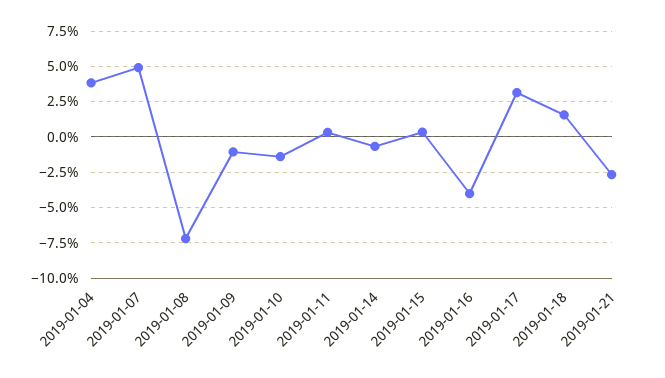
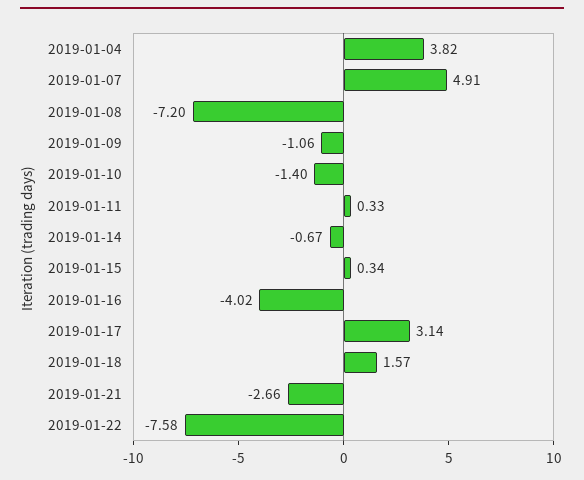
2019-01-22: none -> -7.58

